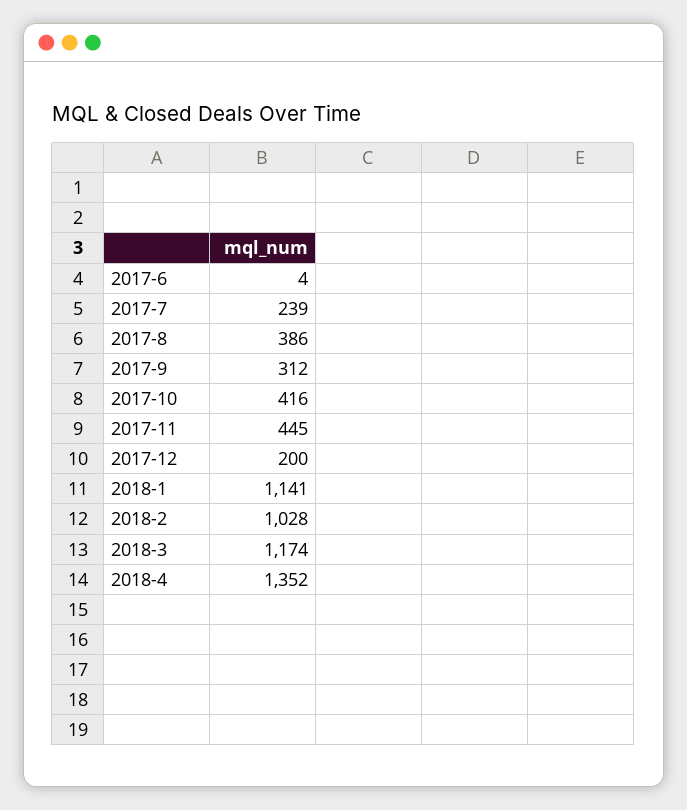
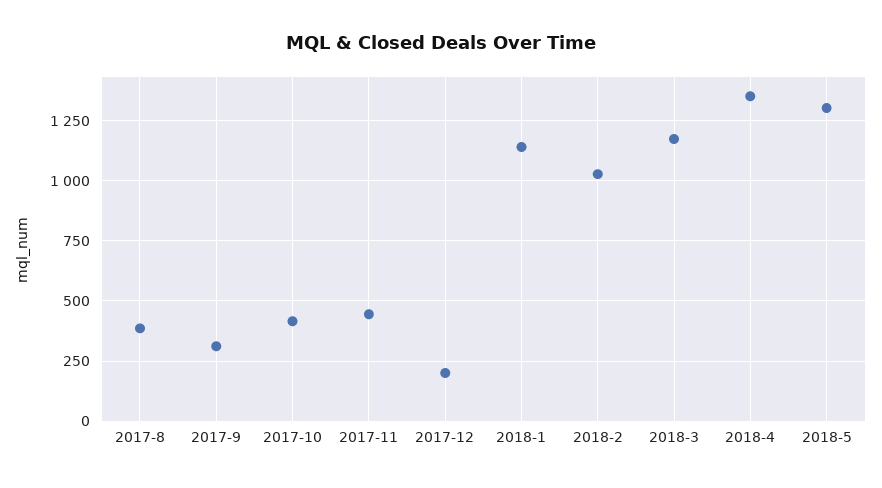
2017-6: 4 -> none
2017-7: 239 -> none
2018-5: none -> 1300

